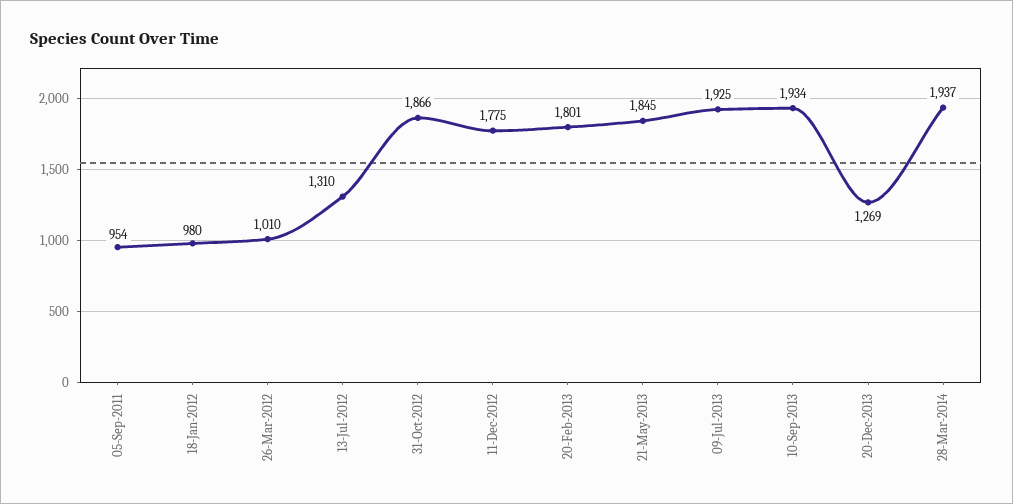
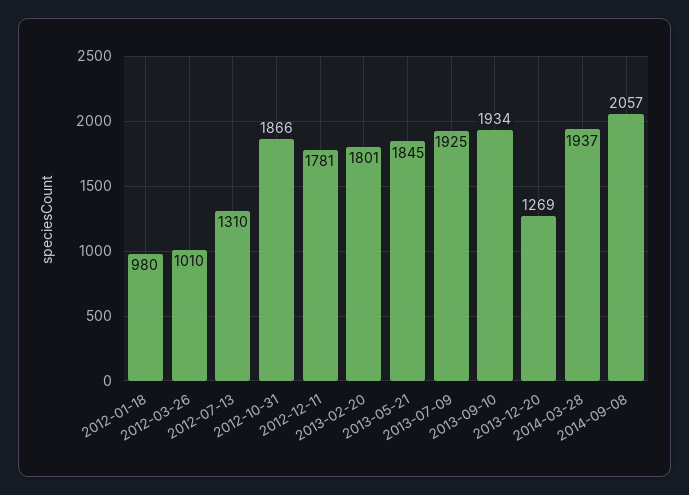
05-Sep-2011: 954 -> none
11-Dec-2012: 1775 -> 1781
2014-09-08: none -> 2057

